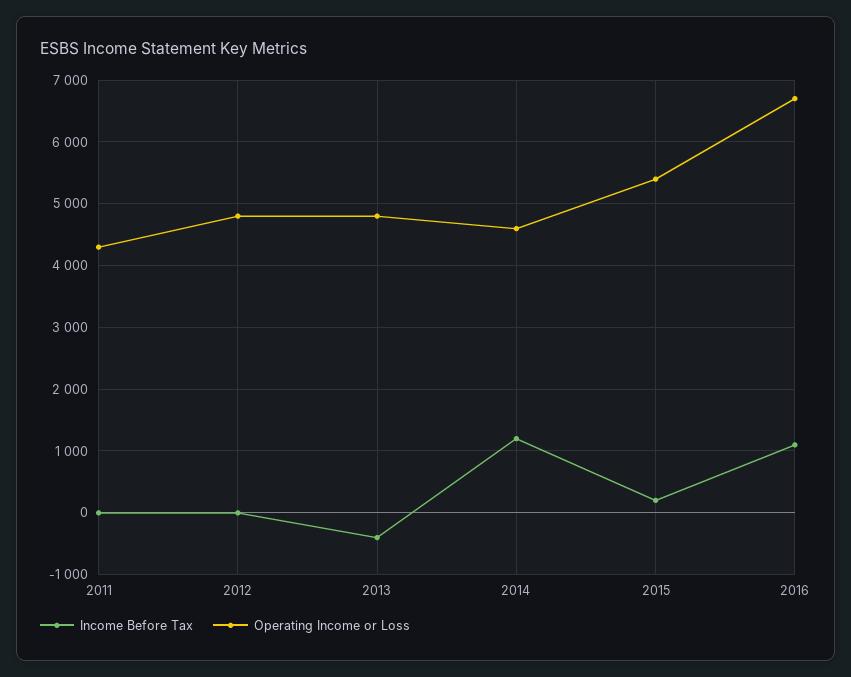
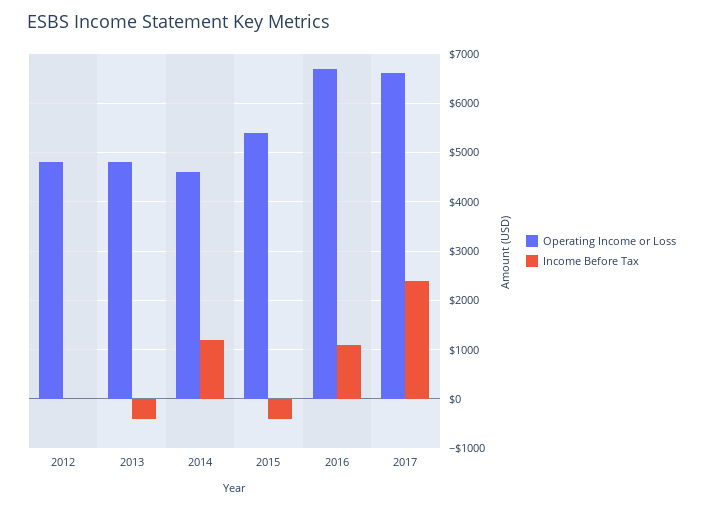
Income Before Tax, 2011: 0 -> none
Operating Income or Loss, 2011: 4300 -> none
Income Before Tax, 2015: 200 -> -400
Operating Income or Loss, 2017: none -> 6600
Income Before Tax, 2017: none -> 2400

